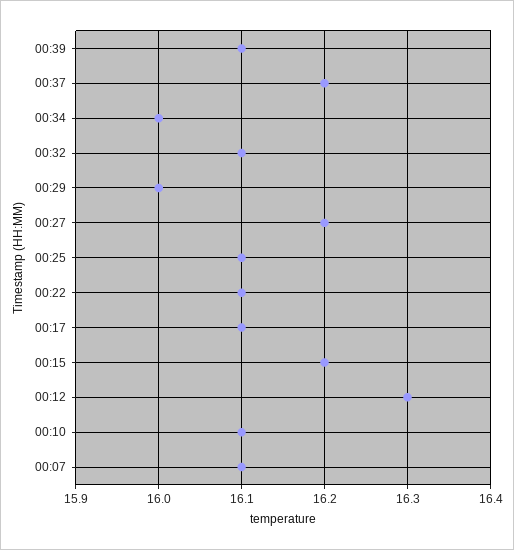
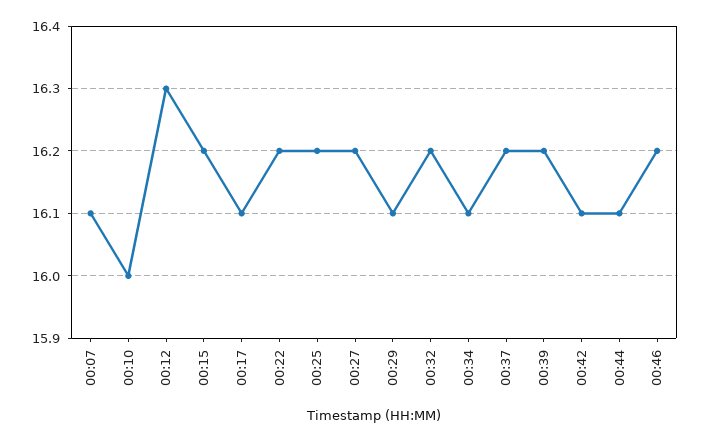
00:39: 16.1 -> 16.2
00:34: 16 -> 16.1
00:32: 16.1 -> 16.2
00:29: 16 -> 16.1
00:25: 16.1 -> 16.2
00:22: 16.1 -> 16.2
00:10: 16.1 -> 16
00:42: none -> 16.1
00:44: none -> 16.1
00:46: none -> 16.2

